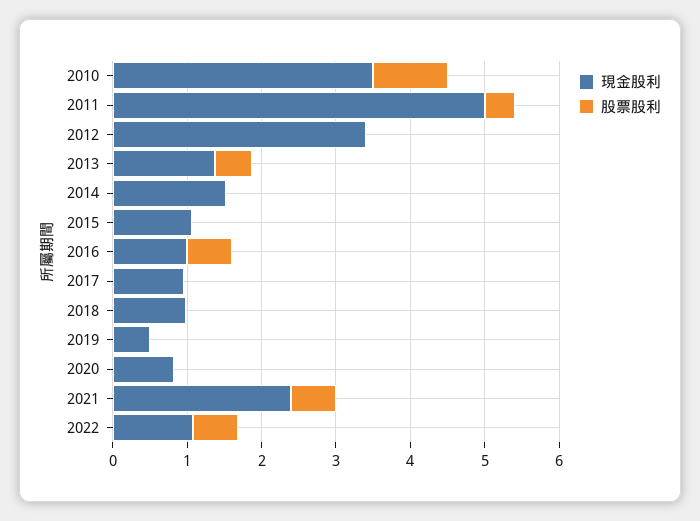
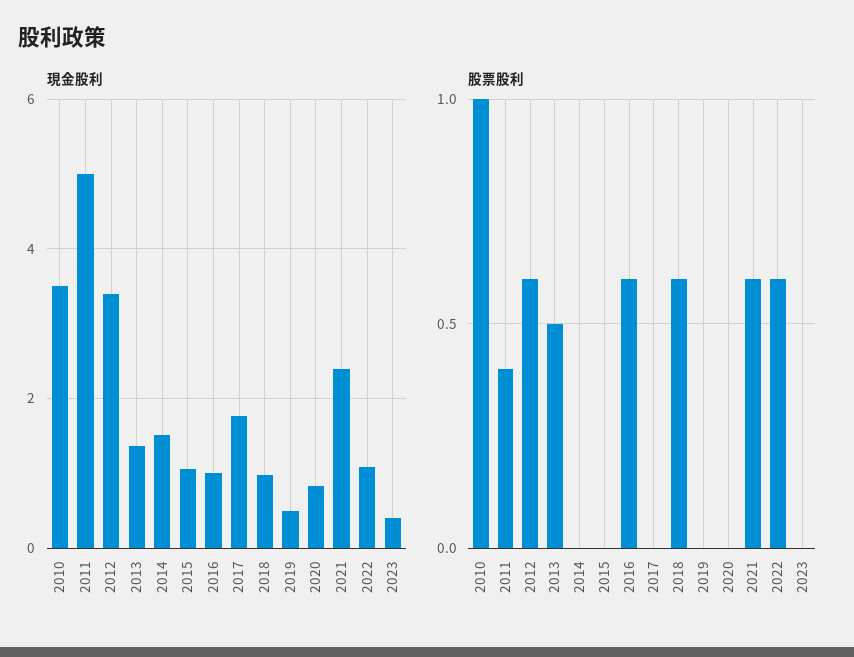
股票股利, 2012: 0 -> 0.6
現金股利, 2017: 1 -> 1.8
股票股利, 2018: 0 -> 0.6
現金股利, 2023: none -> 0.4
股票股利, 2023: none -> 0

